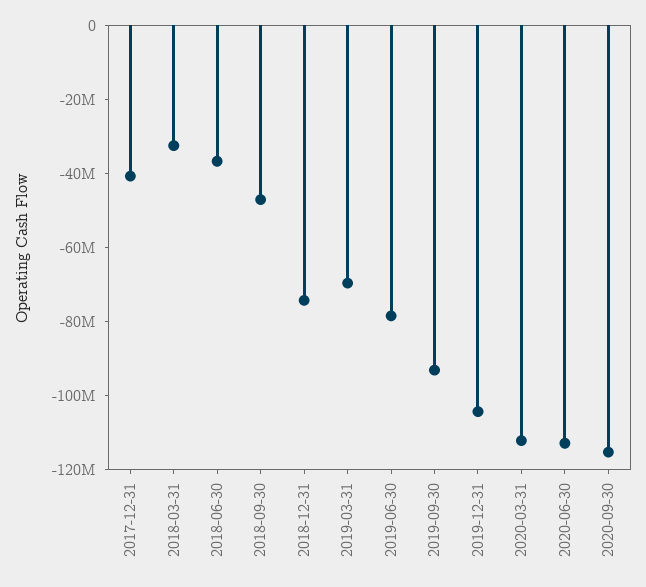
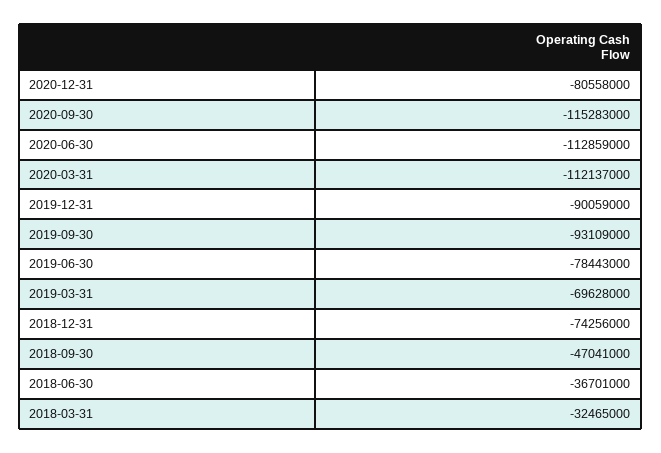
2017-12-31: -40000000 -> none
2019-12-31: -105000000 -> -90059000
2020-12-31: none -> -80558000

